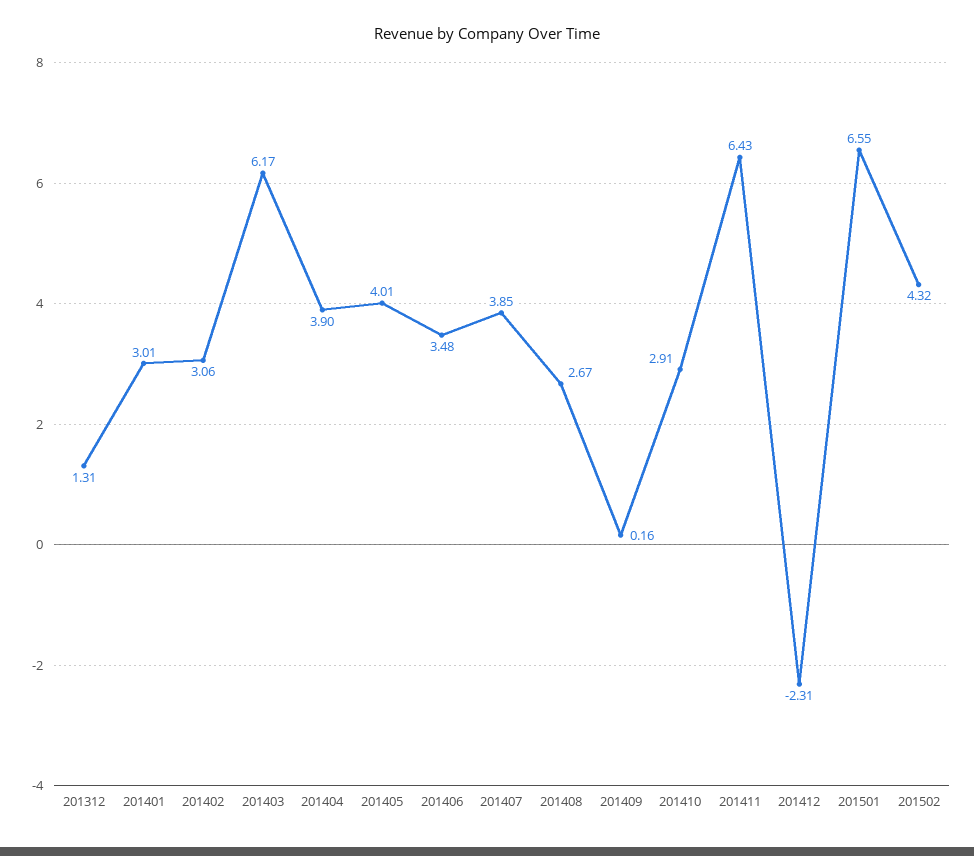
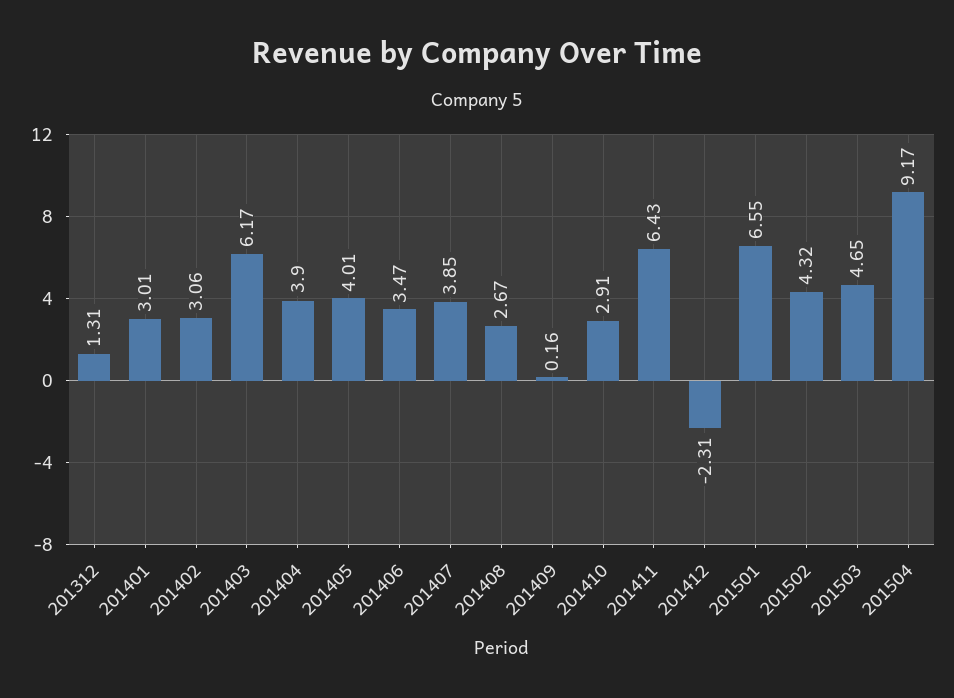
201406: 3.48 -> 3.47
201503: none -> 4.65
201504: none -> 9.17

